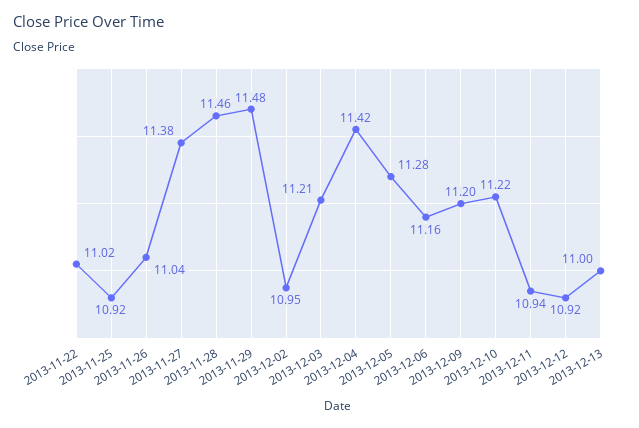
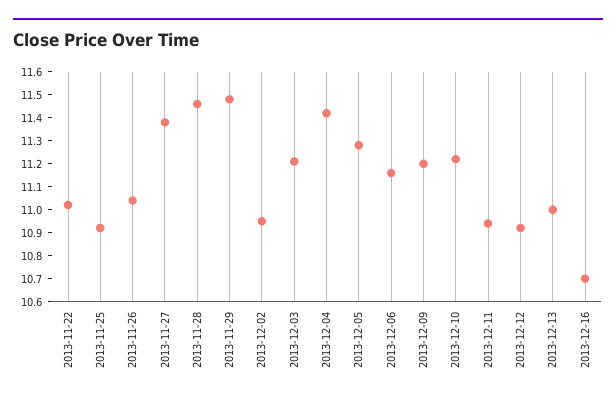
2013-12-16: none -> 10.7

